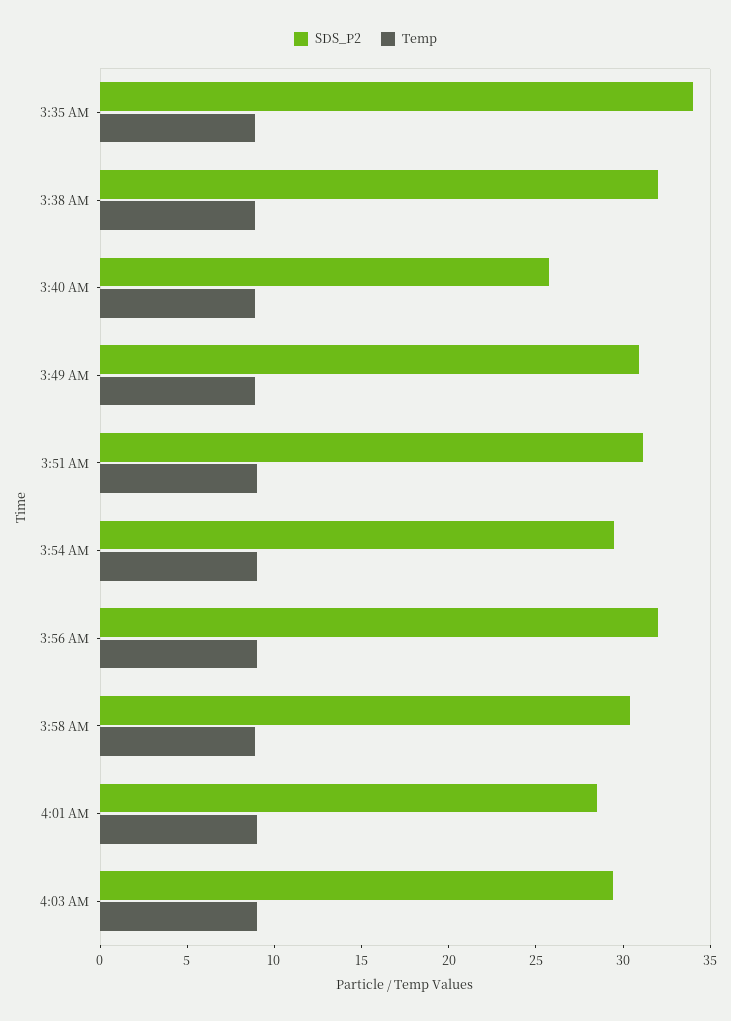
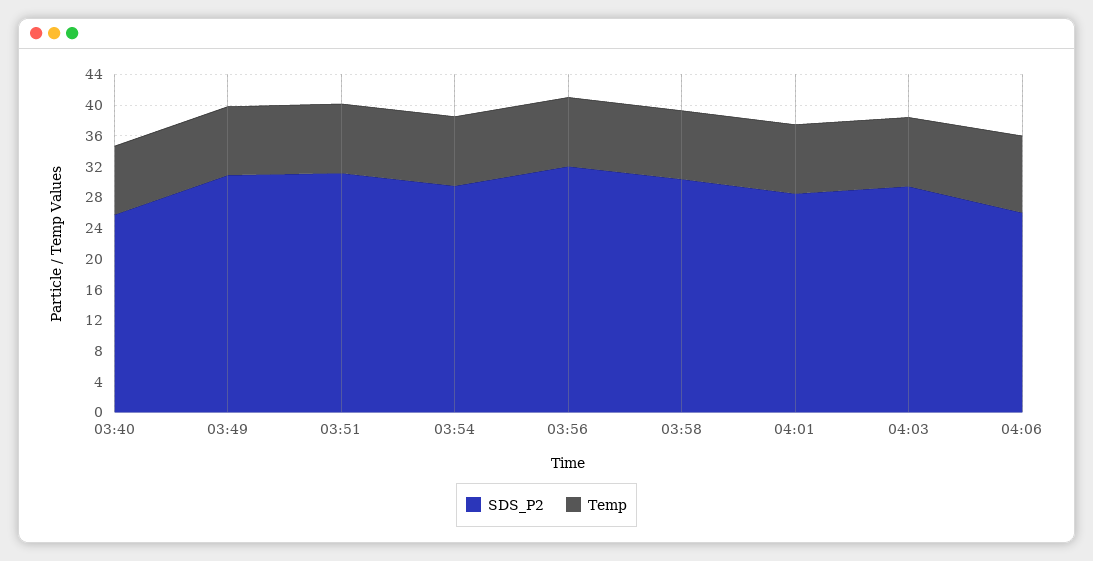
SDS_P2, 3:35 AM: 34 -> none
Temp, 3:35 AM: 9 -> none
SDS_P2, 3:38 AM: 32 -> none
Temp, 3:38 AM: 9 -> none
SDS_P2, 04:06: none -> 26
Temp, 04:06: none -> 10

